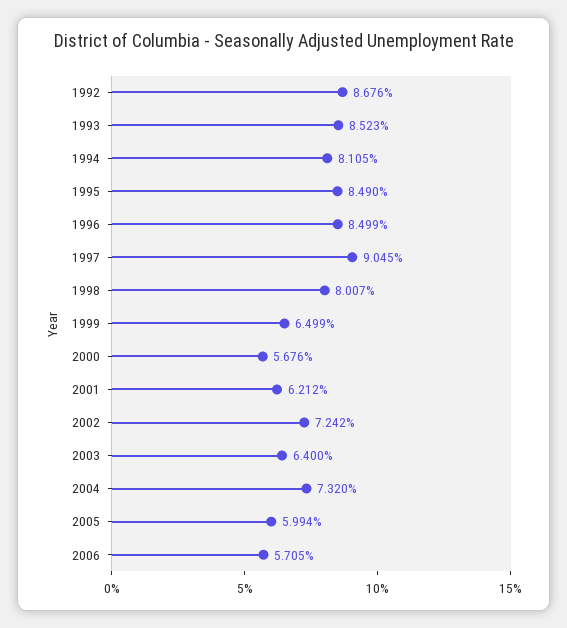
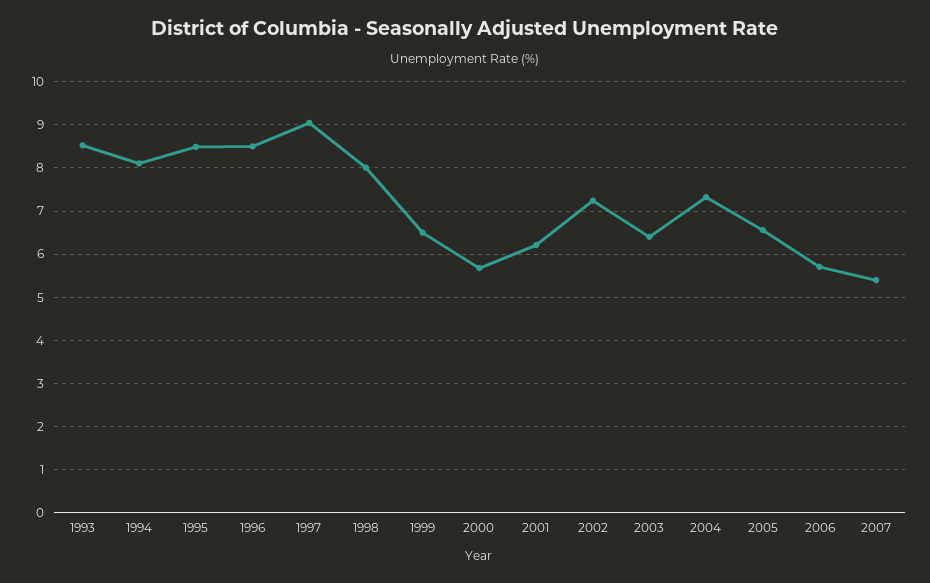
1992: 8.676 -> none
2005: 5.994 -> 6.6
2007: none -> 5.4

